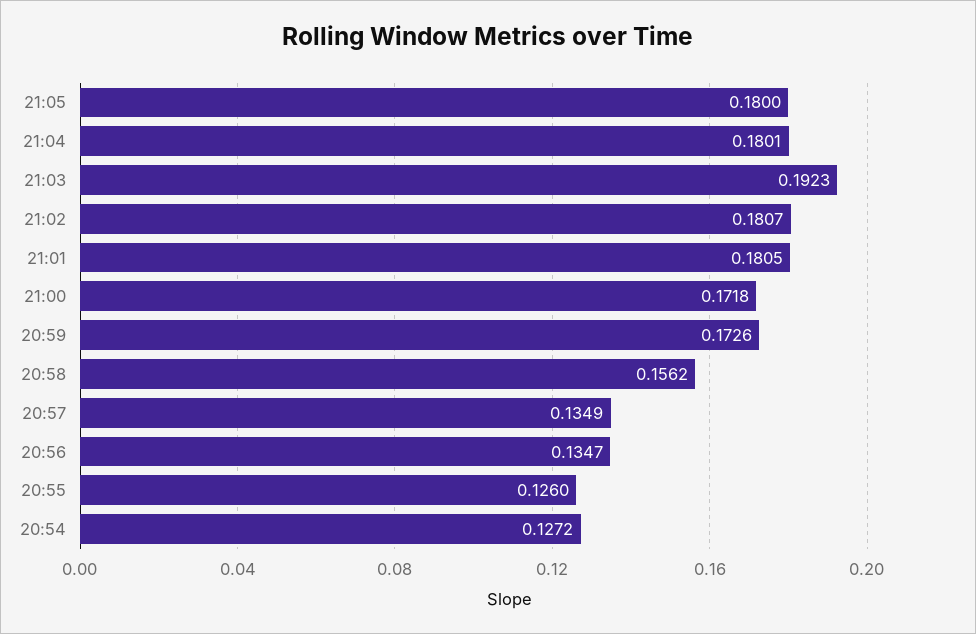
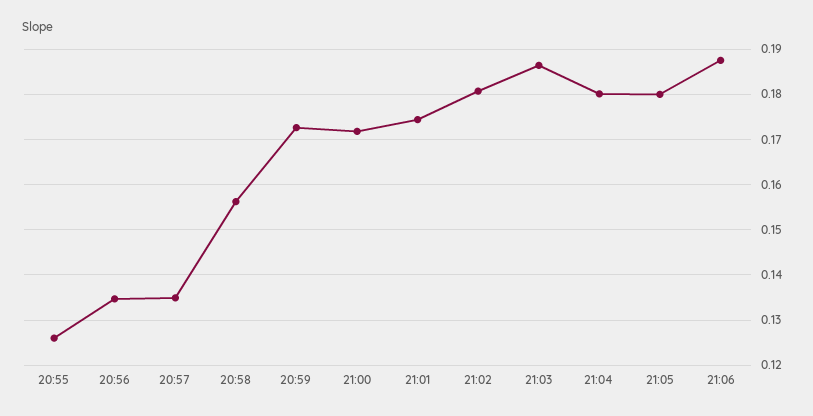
21:03: 0.1923 -> 0.186
21:01: 0.1805 -> 0.174
20:54: 0.1272 -> none
21:06: none -> 0.188

